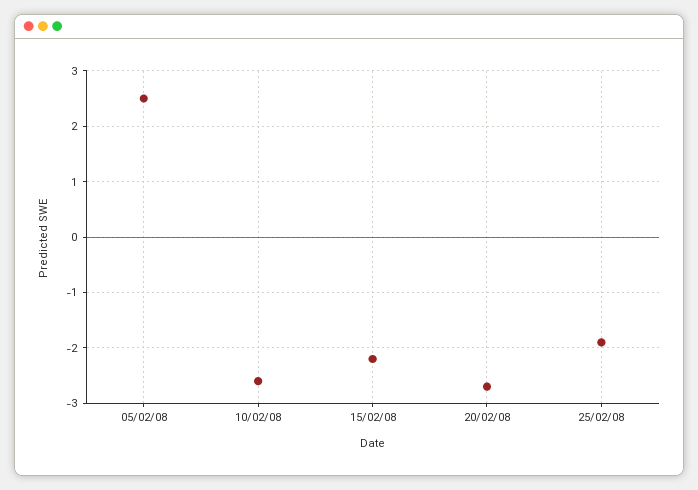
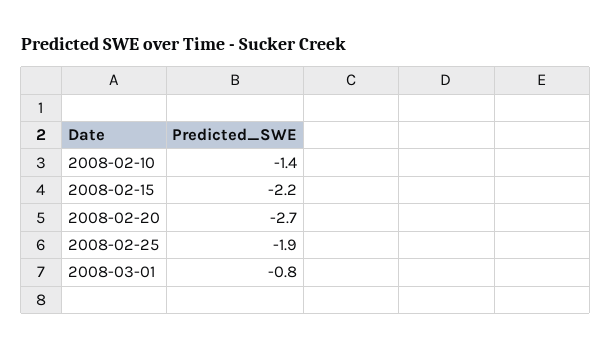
05/02/08: 2.5 -> none
10/02/08: -2.5 -> -1.4
2008-03-01: none -> -0.8

